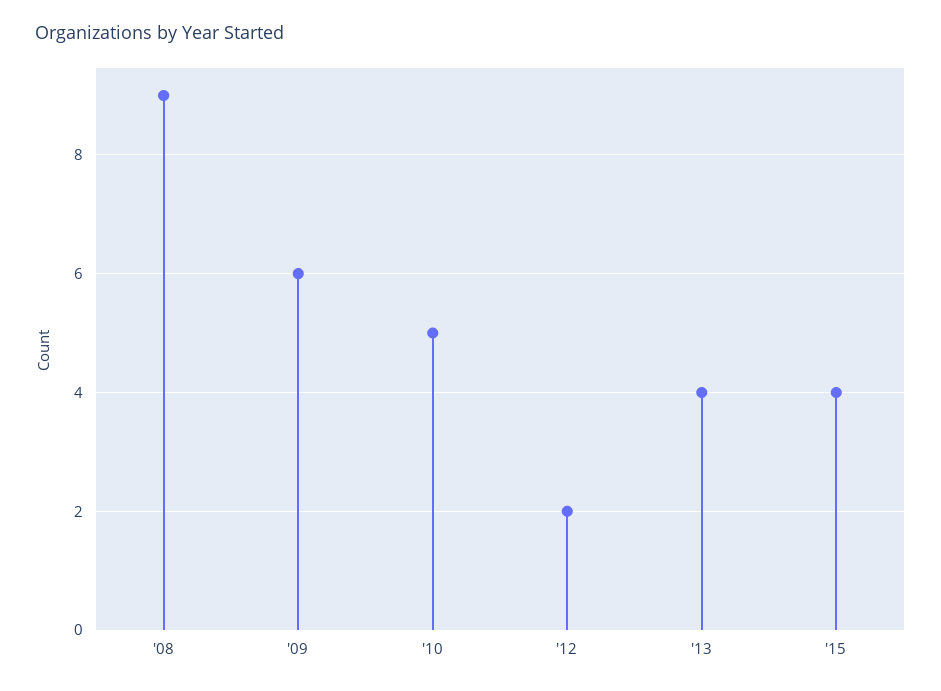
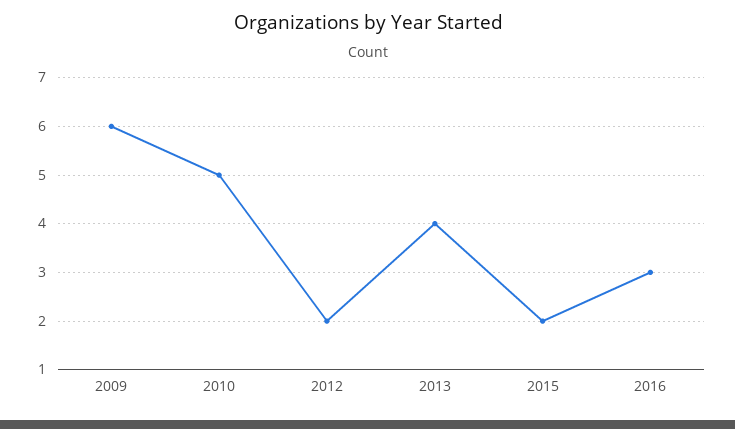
'08: 9 -> none
'15: 4 -> 2
2016: none -> 3

